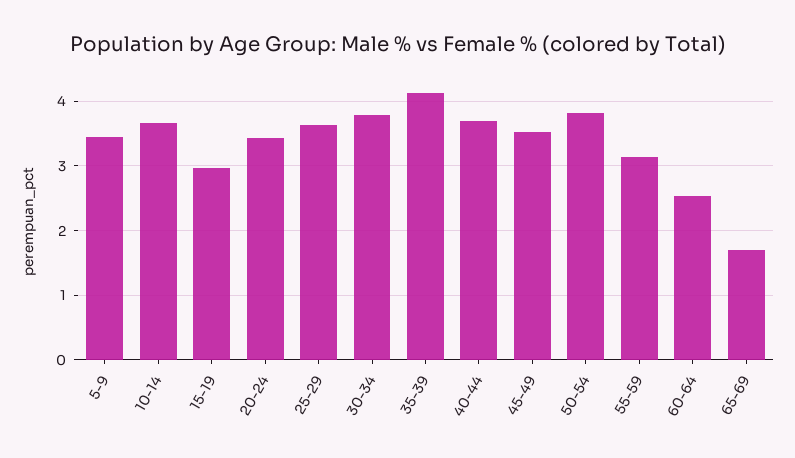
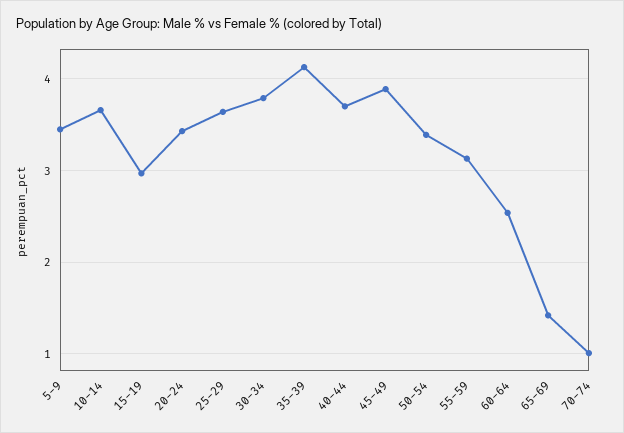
45-49: 3.5 -> 3.9
50-54: 3.8 -> 3.4
65-69: 1.7 -> 1.4
70-74: none -> 1

